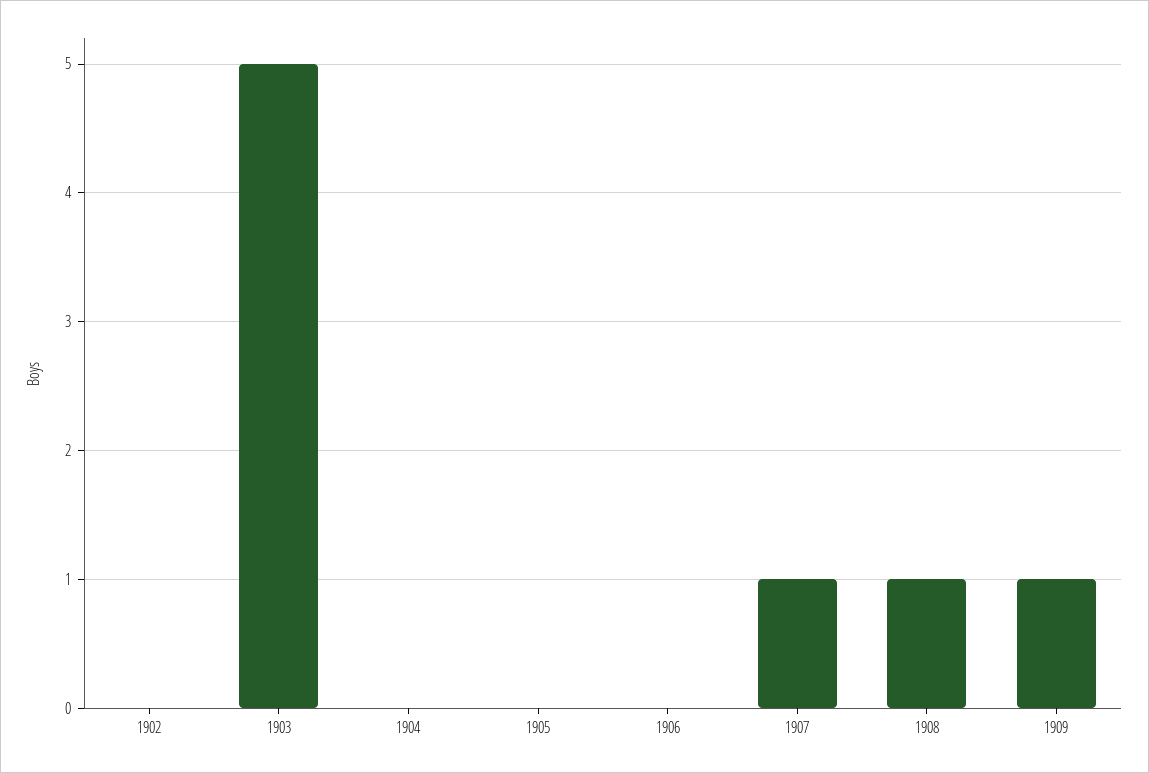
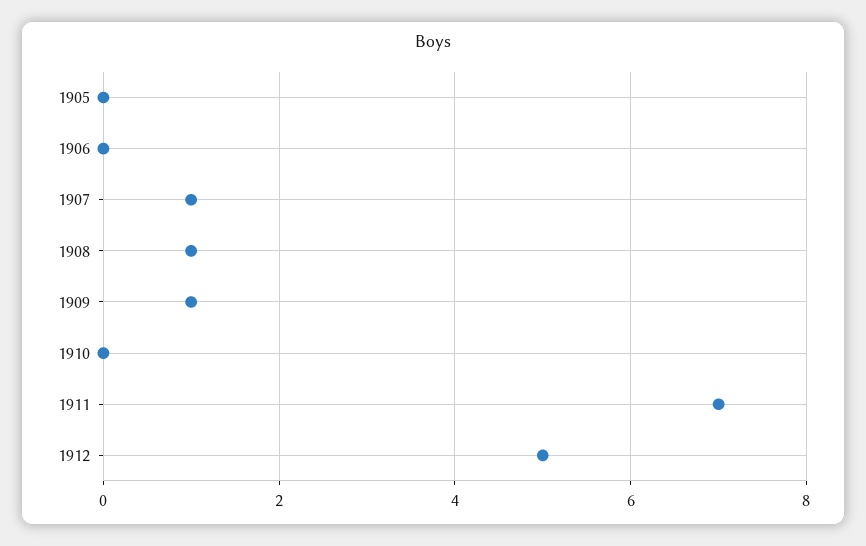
1902: 0 -> none
1903: 5 -> none
1904: 0 -> none
1910: none -> 0
1911: none -> 7
1912: none -> 5

